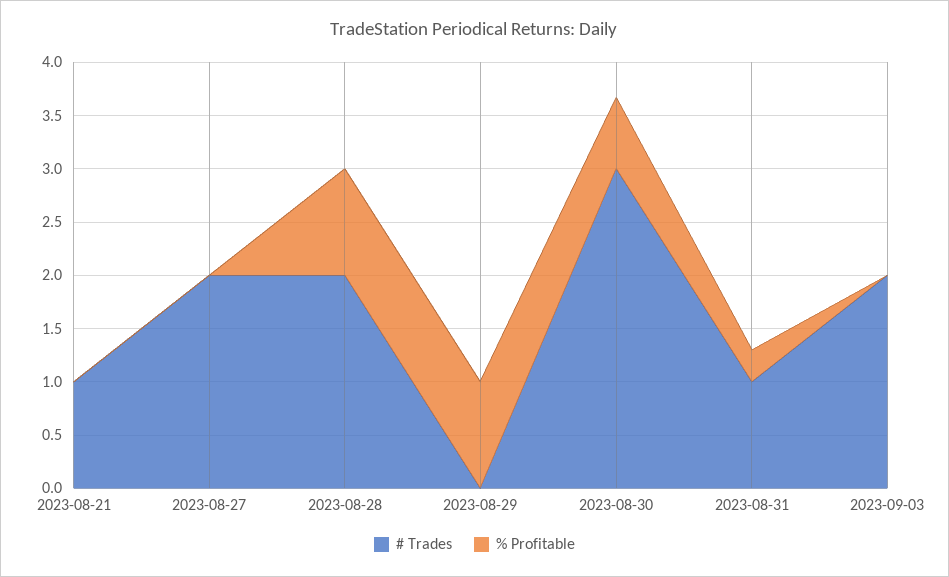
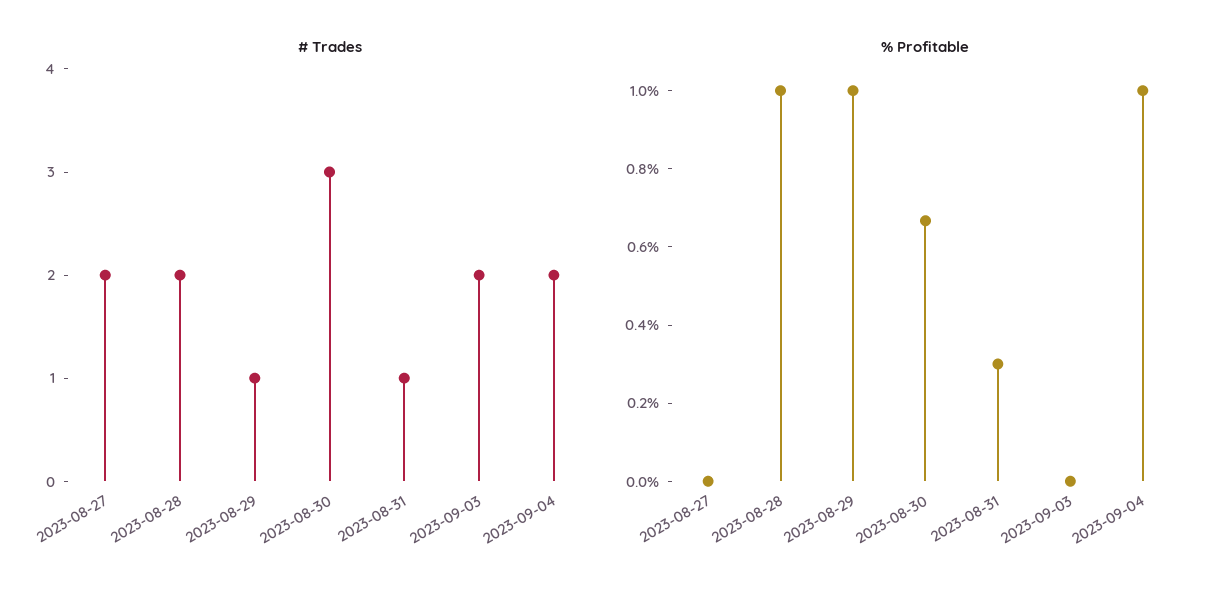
# Trades, 2023-08-21: 1 -> none
% Profitable, 2023-08-21: 0 -> none
# Trades, 2023-08-29: 0 -> 1
# Trades, 2023-09-04: none -> 2
% Profitable, 2023-09-04: none -> 1

